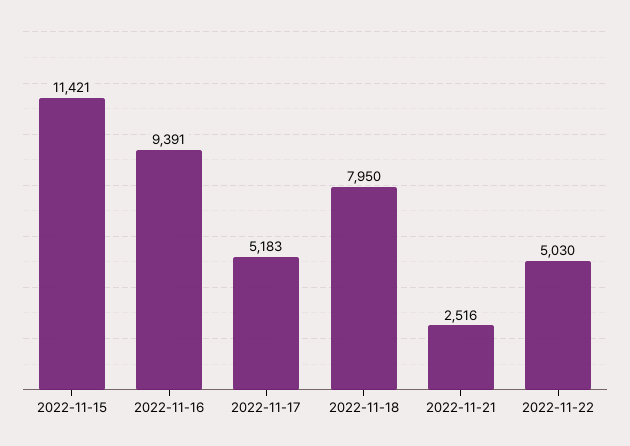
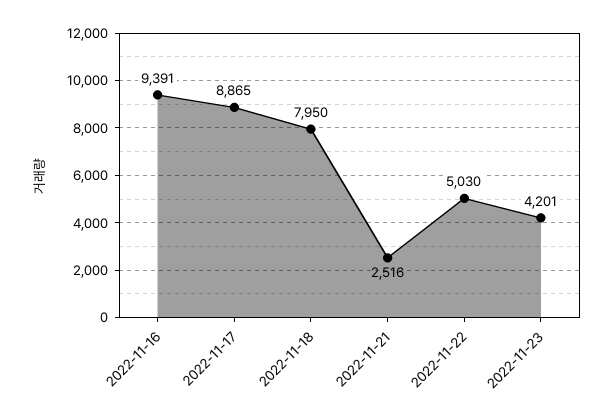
2022-11-15: 11421 -> none
2022-11-17: 5183 -> 8865
2022-11-23: none -> 4201

